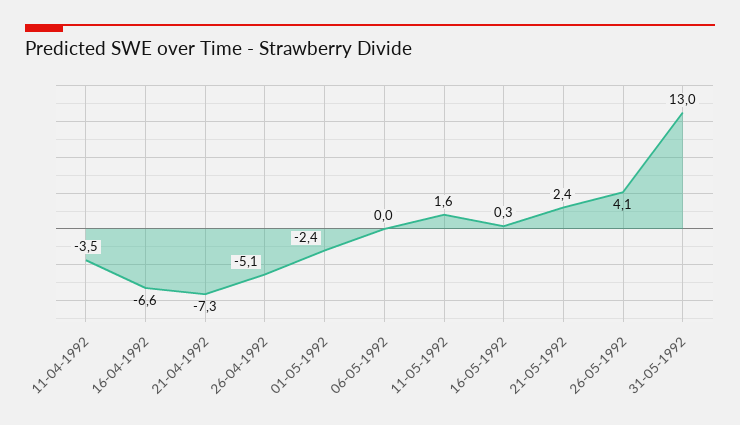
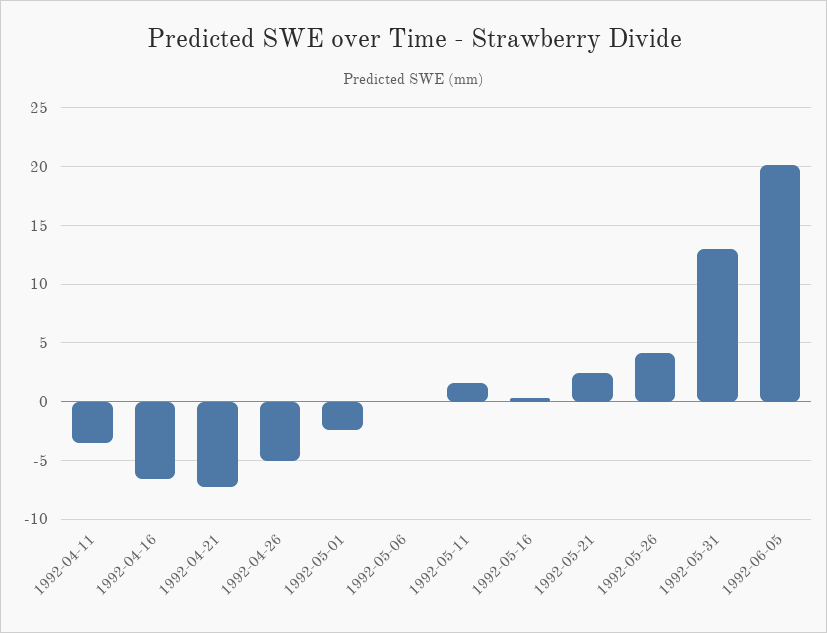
1992-06-05: none -> 20

